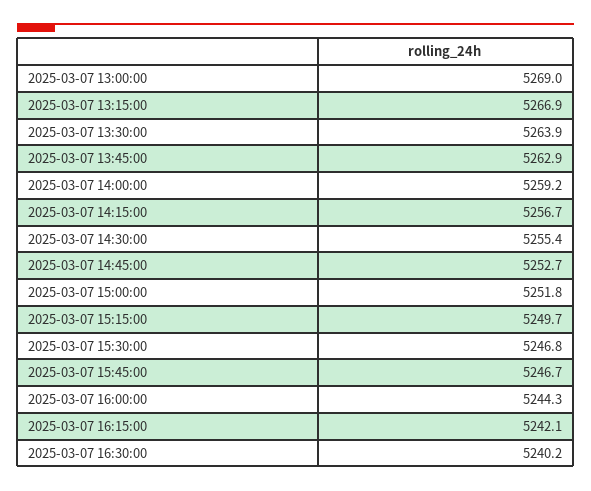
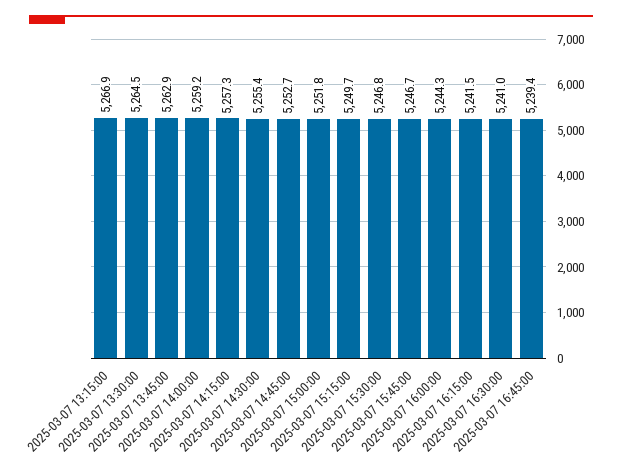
2025-03-07 13:00:00: 5269 -> none
2025-03-07 13:30:00: 5263.9 -> 5264.5
2025-03-07 14:15:00: 5256.7 -> 5257.3
2025-03-07 16:15:00: 5242.1 -> 5241.5
2025-03-07 16:30:00: 5240.2 -> 5241
2025-03-07 16:45:00: none -> 5239.4

